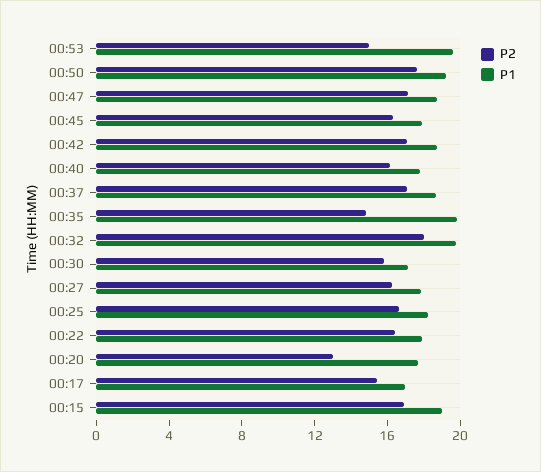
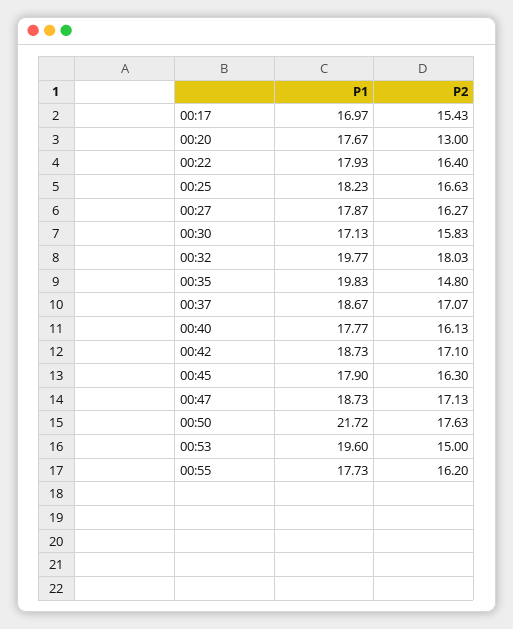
P1, 00:50: 19 -> 21.72
P2, 00:15: 17 -> none
P1, 00:15: 19 -> none
P1, 00:55: none -> 17.73
P2, 00:55: none -> 16.2

